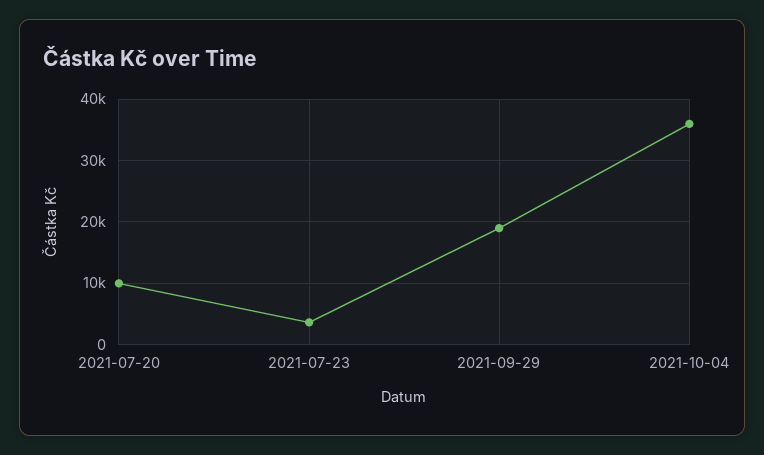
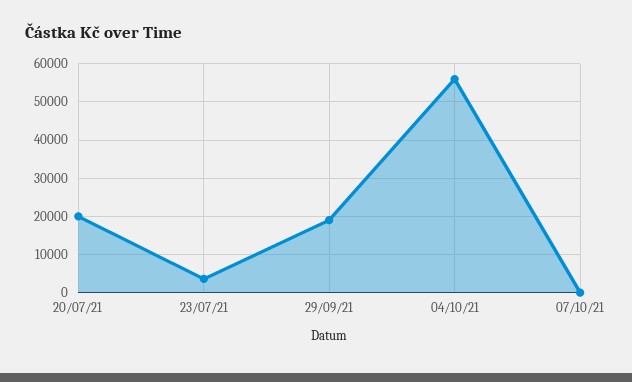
2021-07-20: 10000 -> 20000
2021-10-04: 36000 -> 56000
07/10/21: none -> 0

